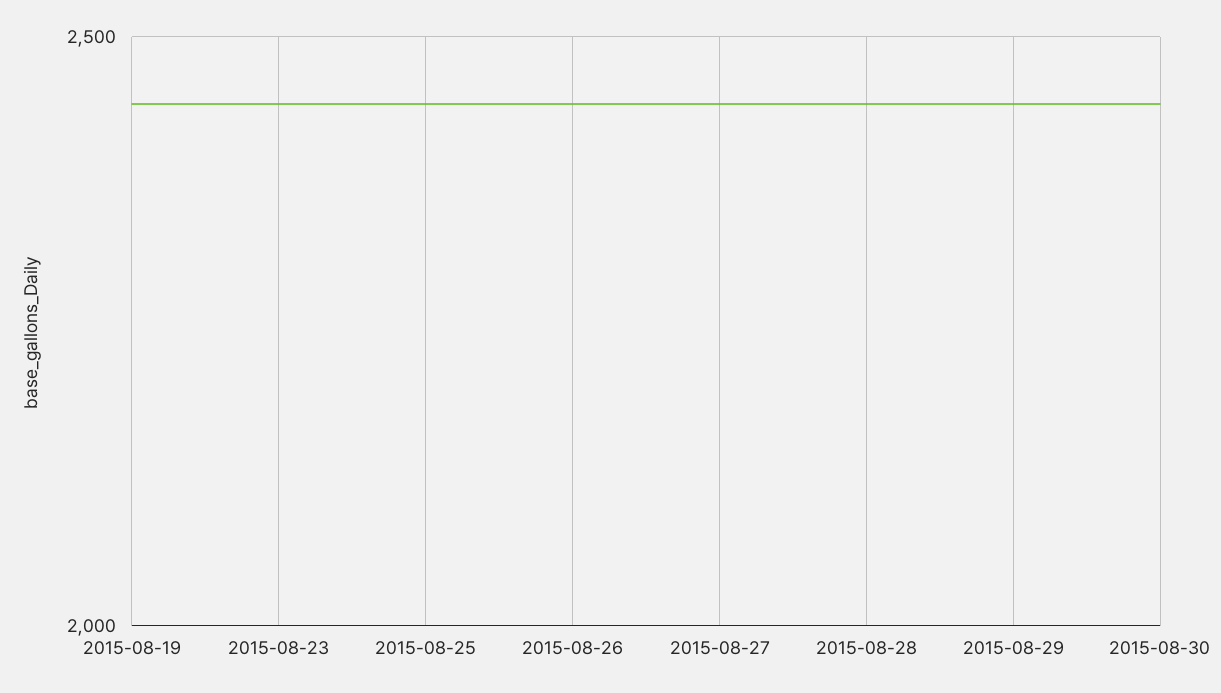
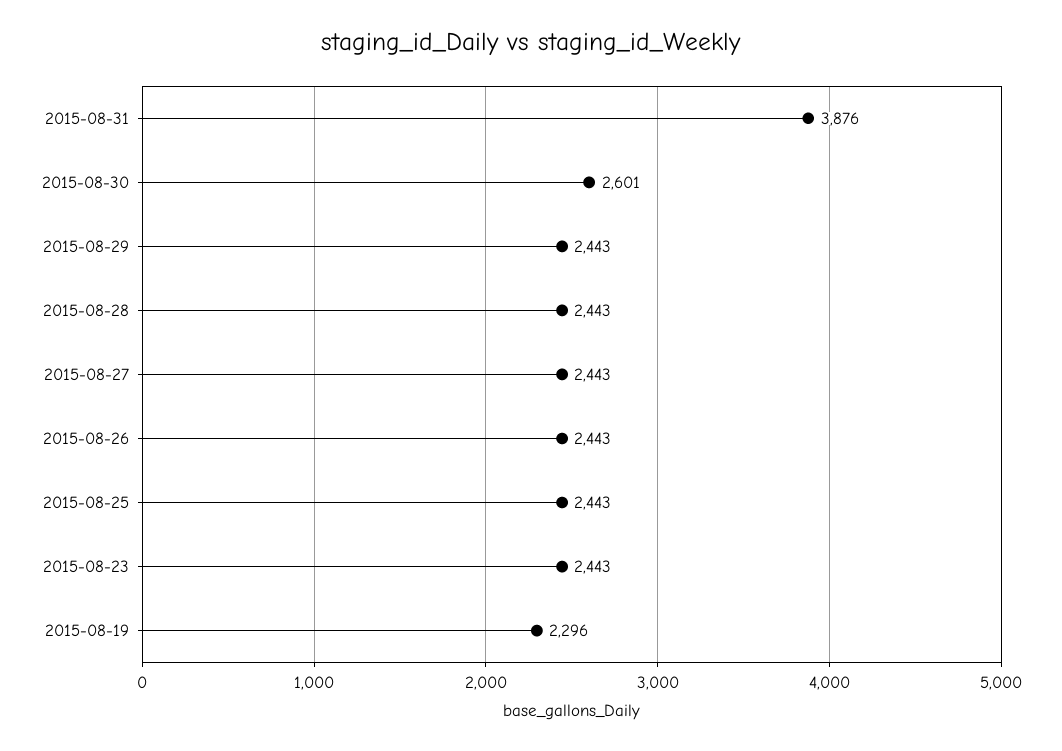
2015-08-19: 2450 -> 2296
2015-08-30: 2450 -> 2601
2015-08-31: none -> 3876

